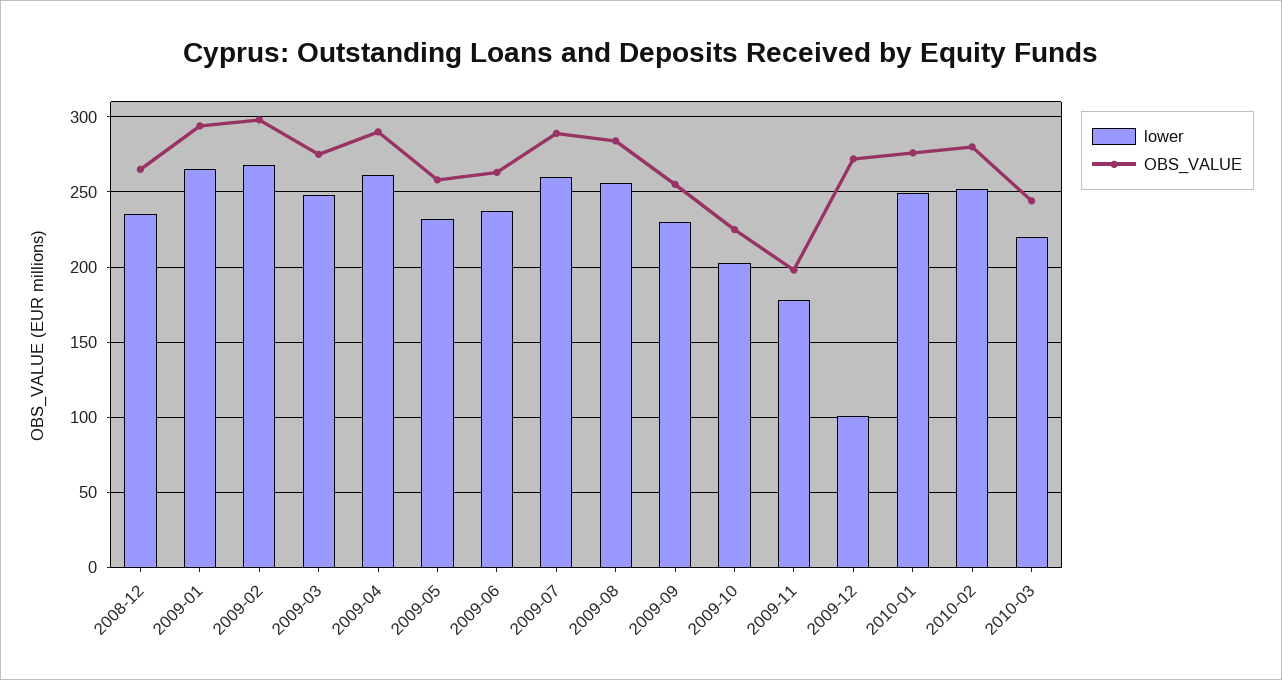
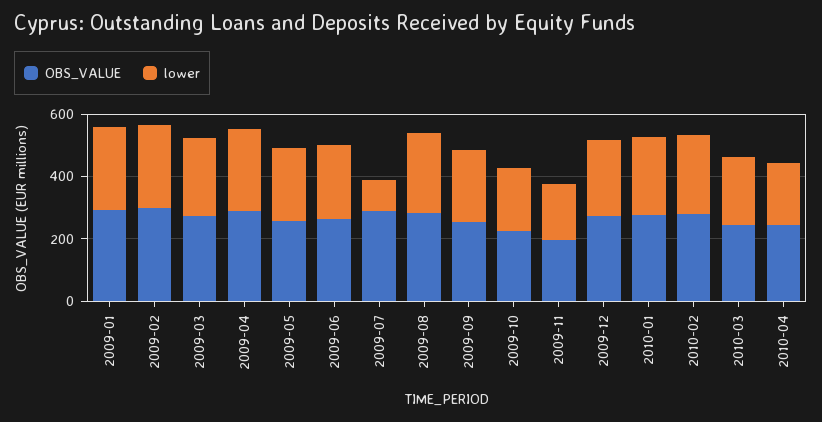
lower, 2008-12: 235 -> none
OBS_VALUE, 2008-12: 265 -> none
lower, 2009-07: 260 -> 100
lower, 2009-12: 100 -> 250
OBS_VALUE, 2010-04: none -> 250
lower, 2010-04: none -> 200

